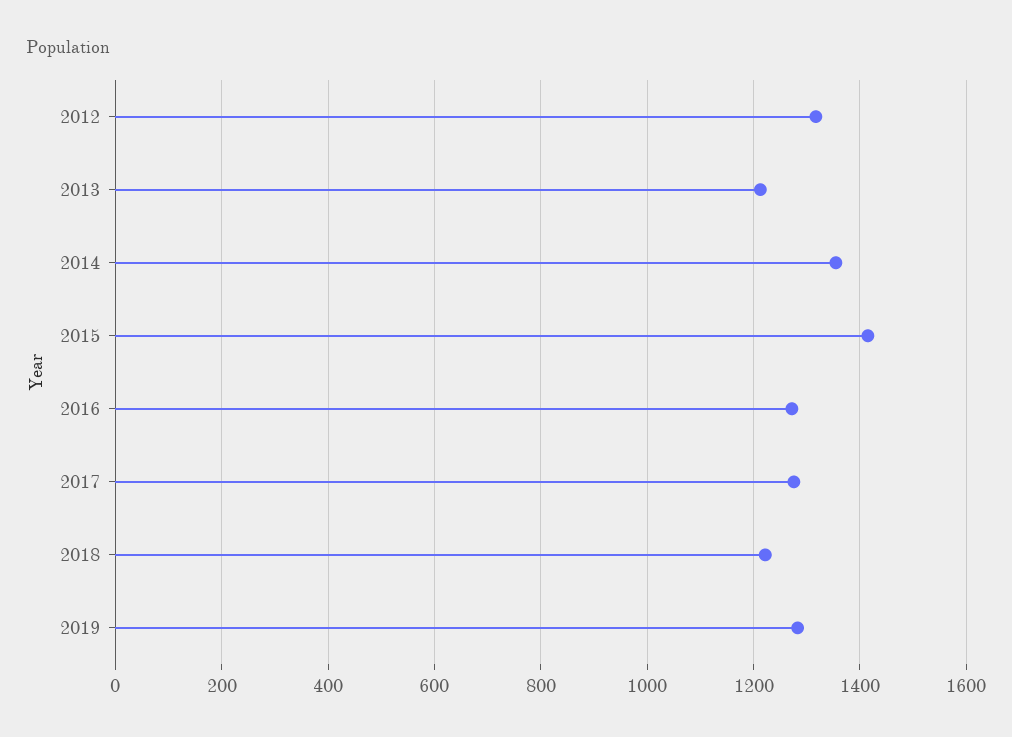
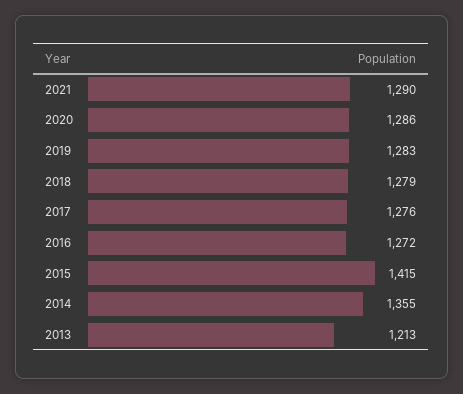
2012: 1320 -> none
2018: 1220 -> 1279
2021: none -> 1290
2020: none -> 1286

